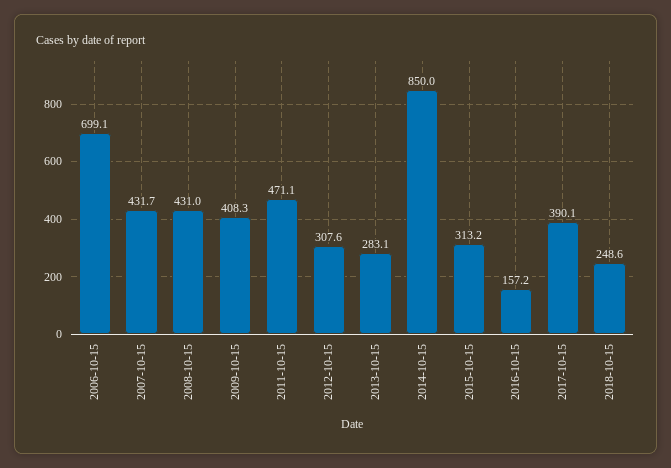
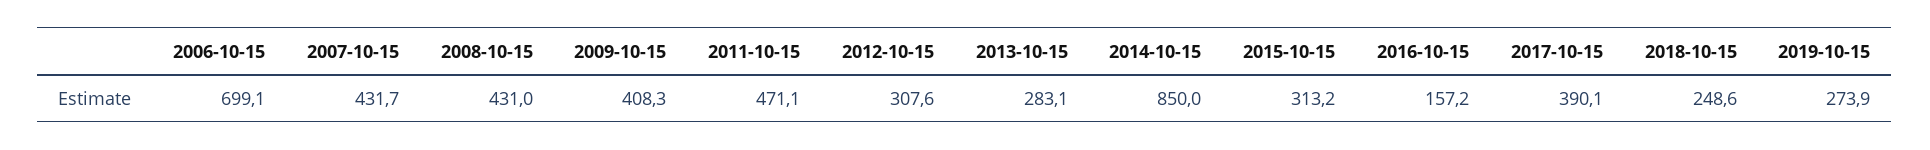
2019-10-15: none -> 273.9

